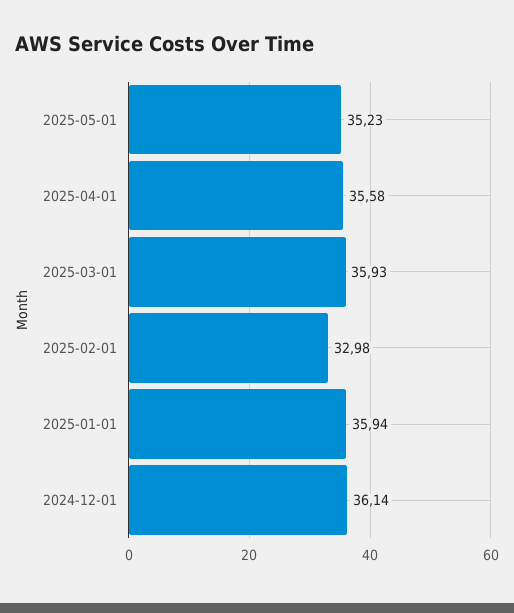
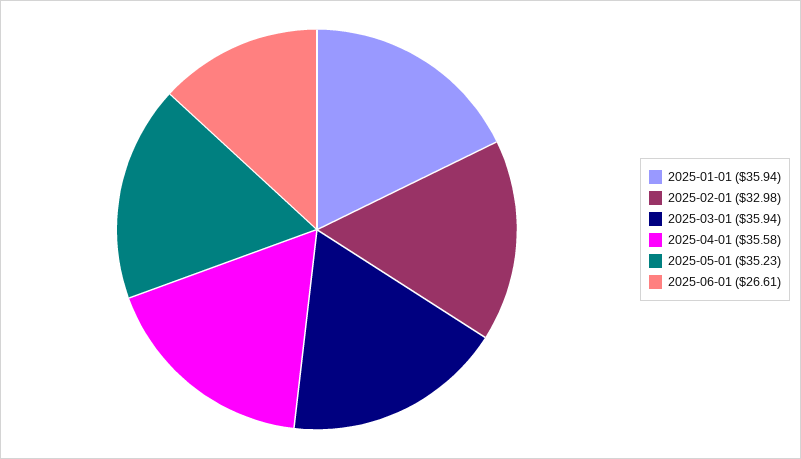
2025-03-01: 35.93 -> 35.94
2024-12-01: 36.14 -> none
2025-06-01: none -> 26.61

